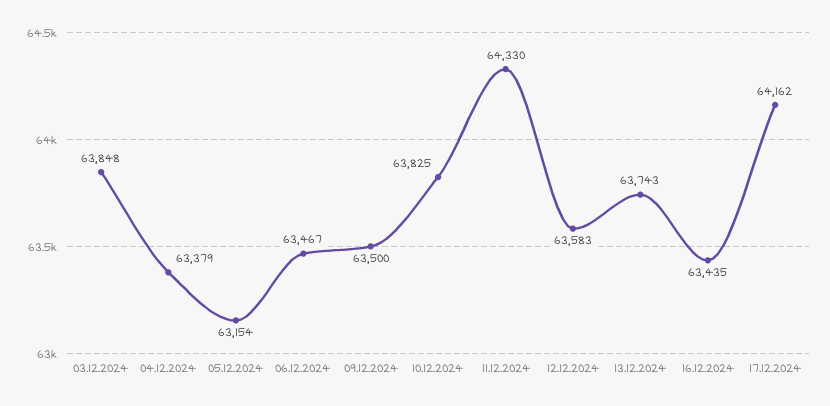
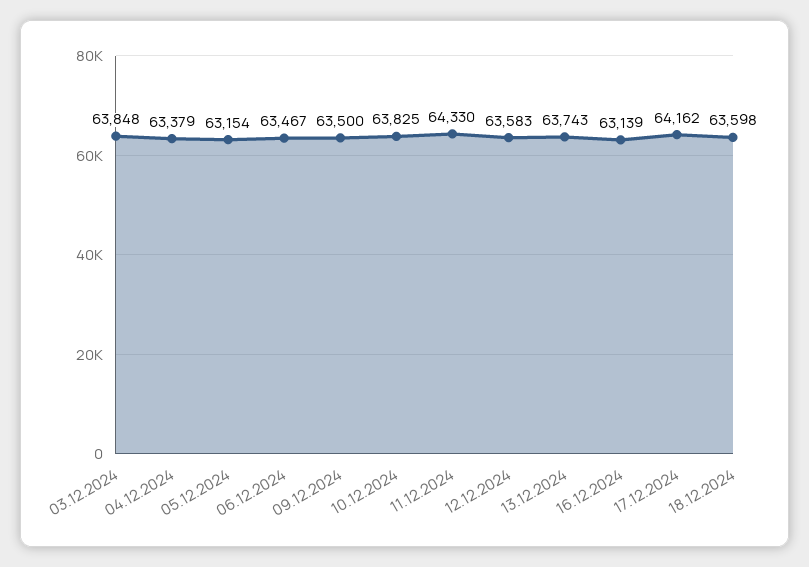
16.12.2024: 63435 -> 63139
18.12.2024: none -> 63598

